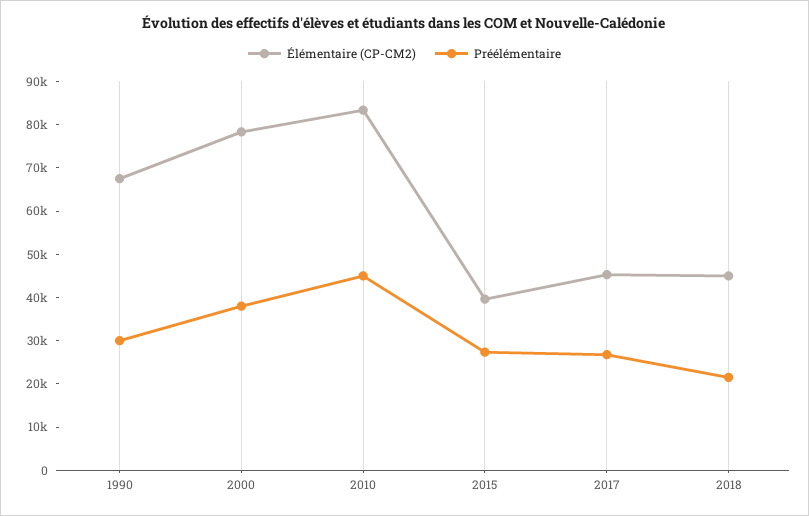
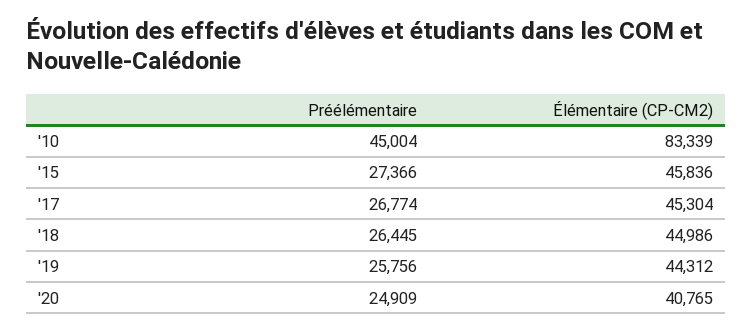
Élémentaire (CP-CM2), 1990: 68000 -> none
Préélémentaire, 1990: 30000 -> none
Élémentaire (CP-CM2), 2000: 78000 -> none
Préélémentaire, 2000: 38000 -> none
Élémentaire (CP-CM2), 2015: 40000 -> 45836
Préélémentaire, 2018: 22000 -> 26445
Préélémentaire, '19: none -> 25756
Élémentaire (CP-CM2), '19: none -> 44312
Préélémentaire, '20: none -> 24909
Élémentaire (CP-CM2), '20: none -> 40765

